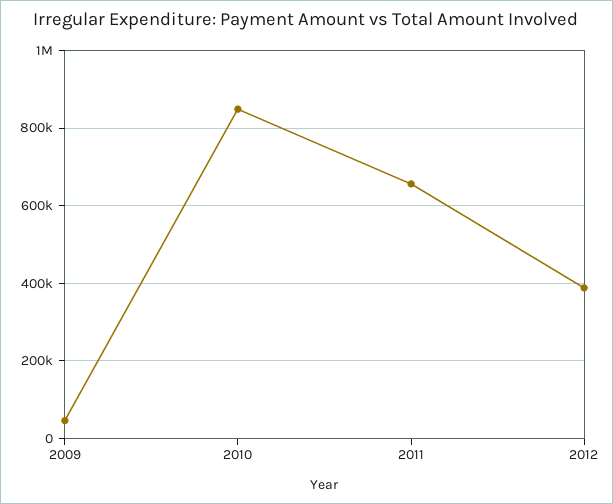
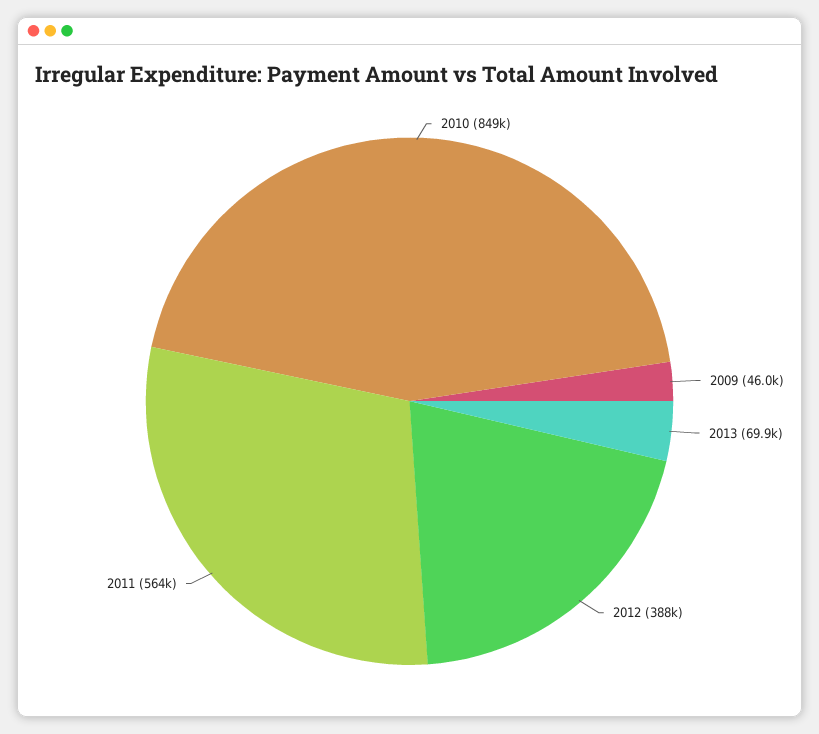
2011: 660000 -> 564000
2013: none -> 69900

